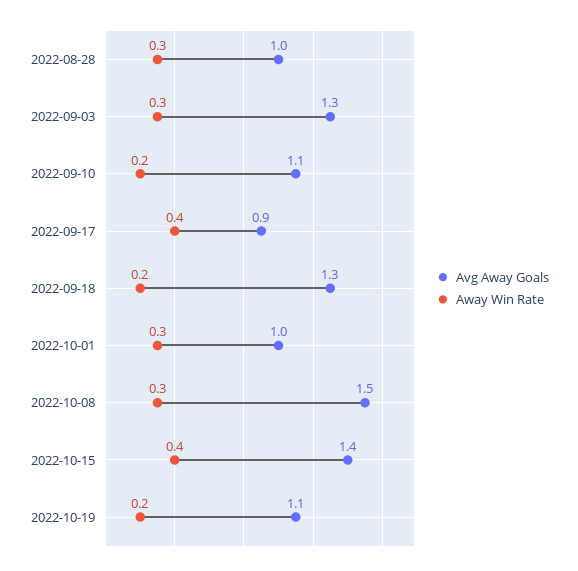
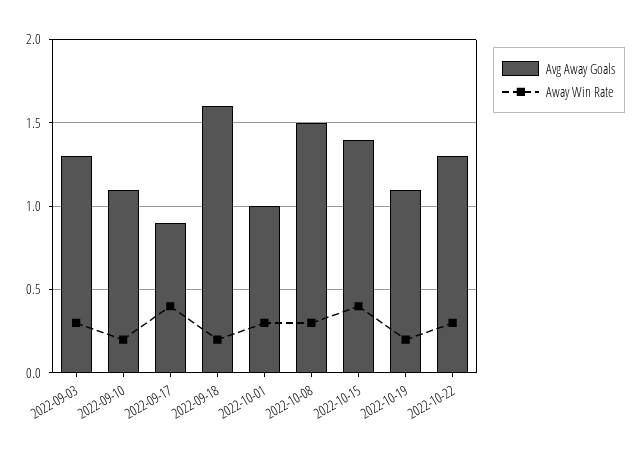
Avg Away Goals, 2022-08-28: 1 -> none
Away Win Rate, 2022-08-28: 0.3 -> none
Avg Away Goals, 2022-09-18: 1.3 -> 1.6
Avg Away Goals, 2022-10-22: none -> 1.3
Away Win Rate, 2022-10-22: none -> 0.3

